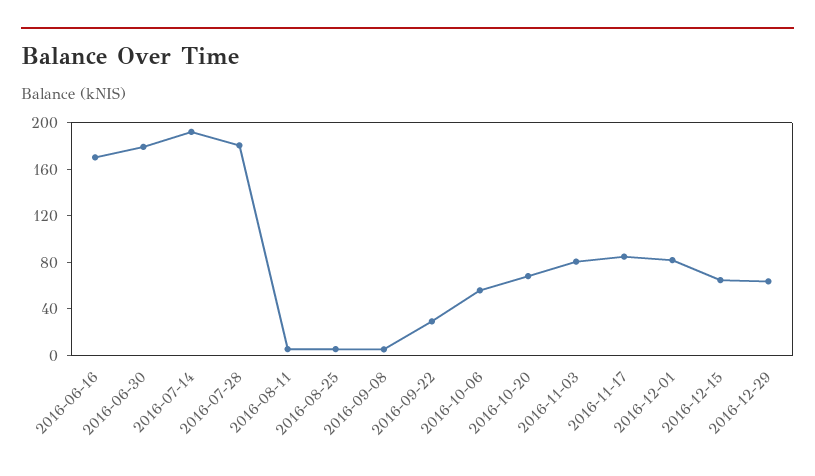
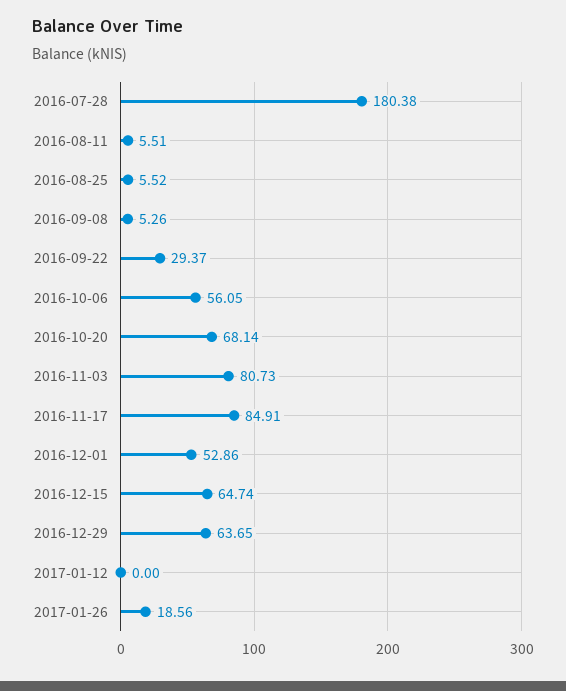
2016-06-16: 170 -> none
2016-06-30: 180 -> none
2016-07-14: 190 -> none
2016-12-01: 80 -> 52.86
2017-01-12: none -> 0
2017-01-26: none -> 18.56

